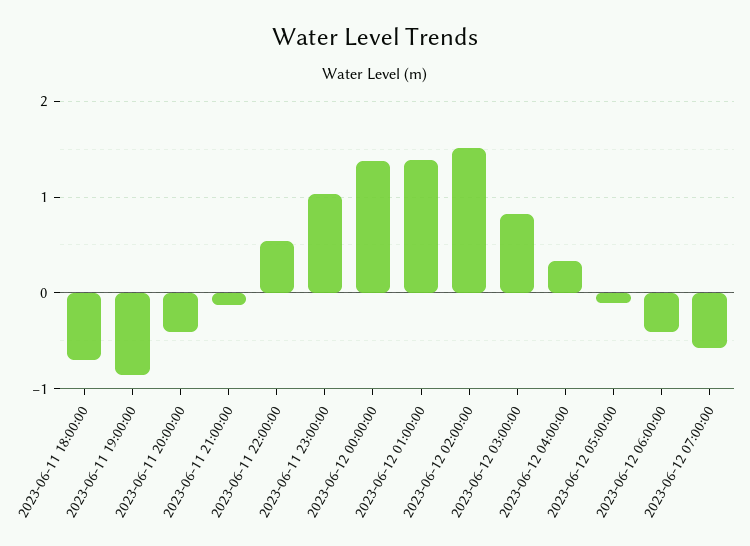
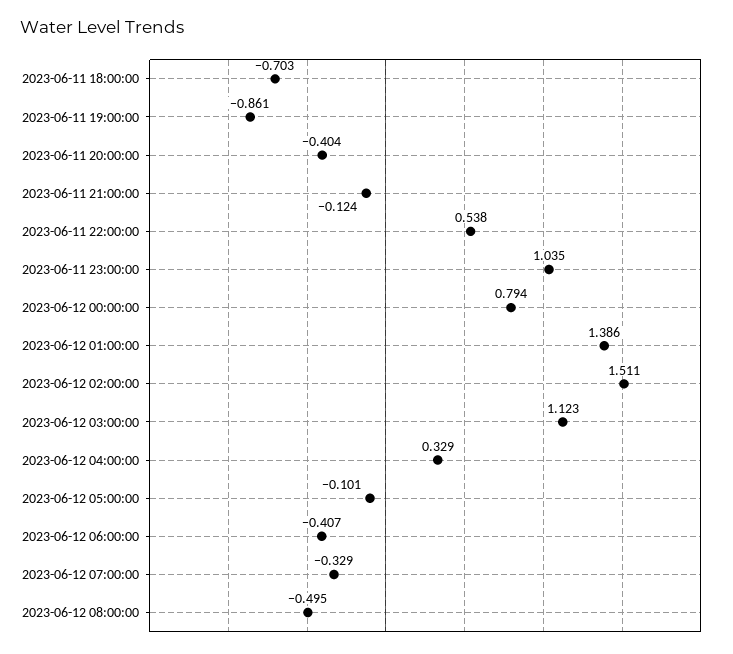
2023-06-12 00:00:00: 1.4 -> 0.794
2023-06-12 03:00:00: 0.8 -> 1.123
2023-06-12 07:00:00: -0.6 -> -0.329
2023-06-12 08:00:00: none -> -0.495

